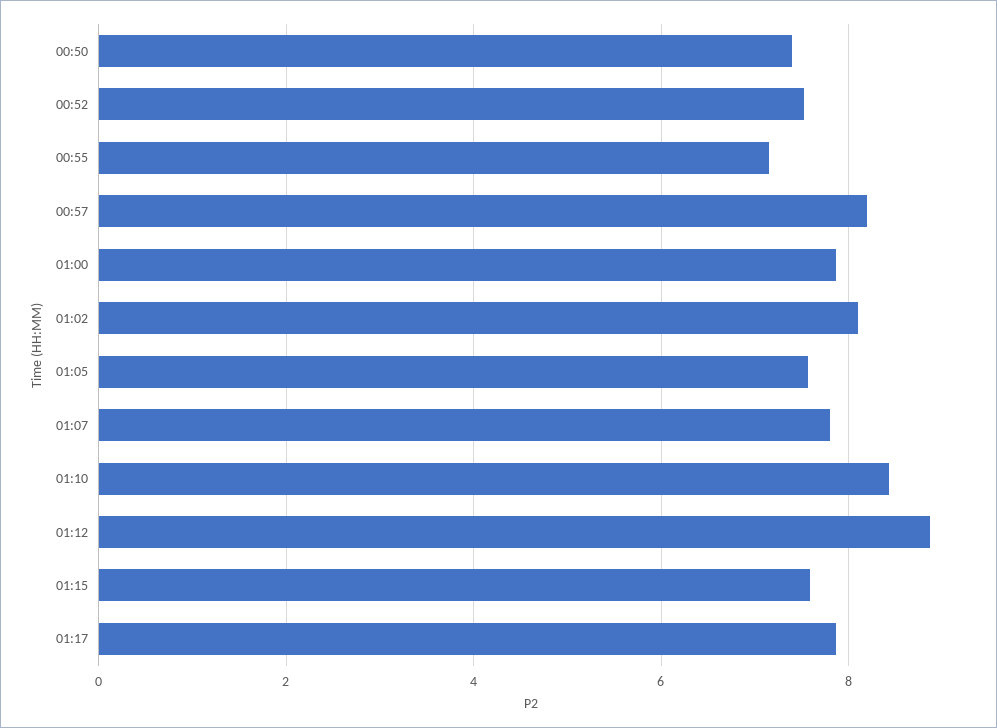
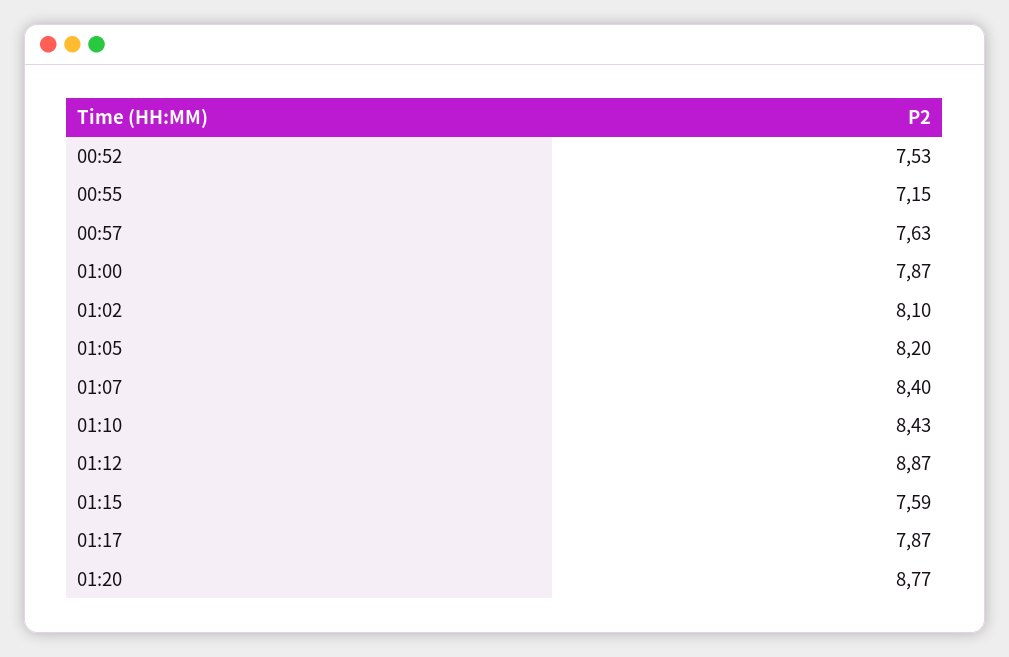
00:50: 7.4 -> none
00:57: 8.2 -> 7.63
01:05: 7.6 -> 8.2
01:07: 7.8 -> 8.4
01:20: none -> 8.77

